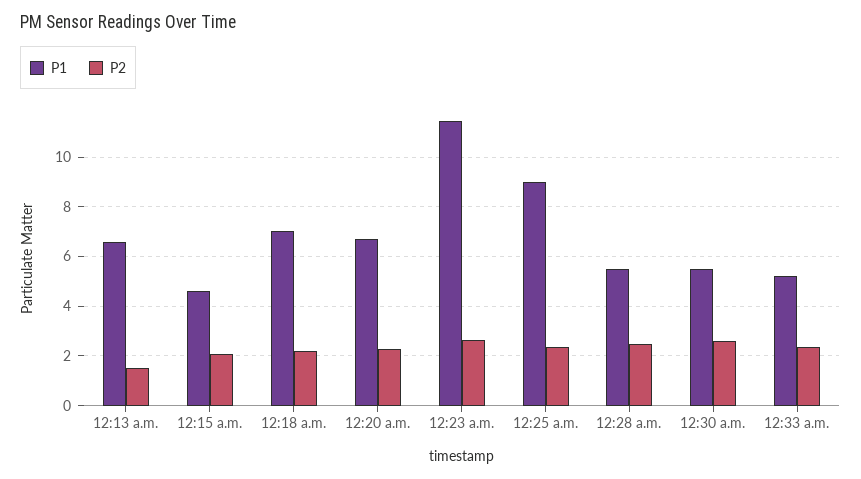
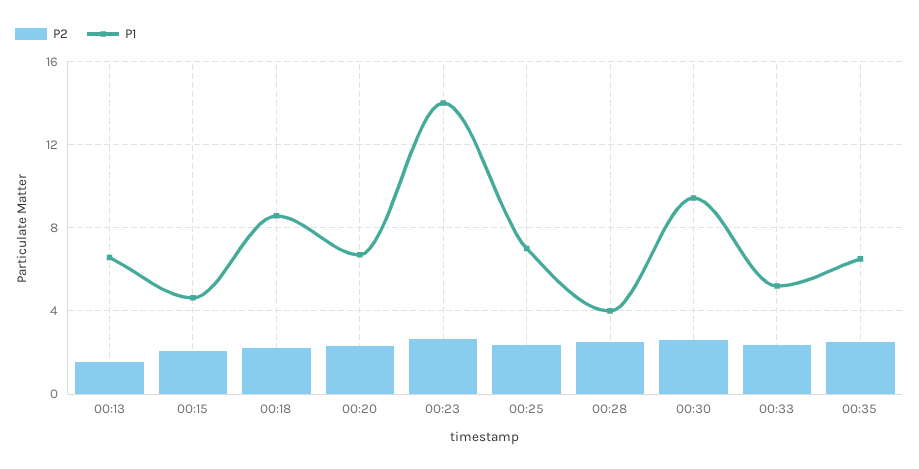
P1, 12:18 a.m.: 7 -> 8.5
P1, 12:23 a.m.: 11.5 -> 14
P1, 12:25 a.m.: 9 -> 7
P1, 12:28 a.m.: 5.5 -> 4
P1, 12:30 a.m.: 5.5 -> 9.5
P2, 00:35: none -> 2.5
P1, 00:35: none -> 6.5

